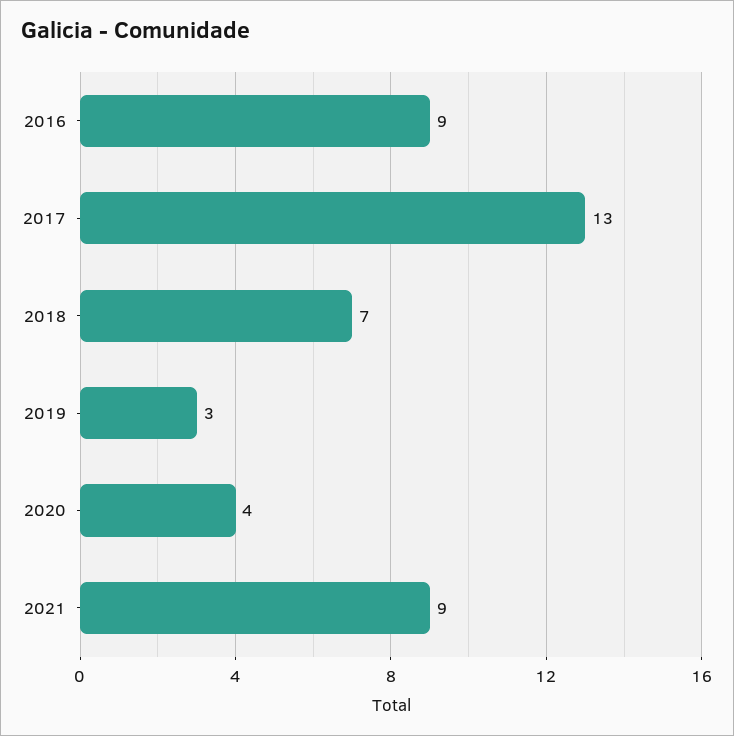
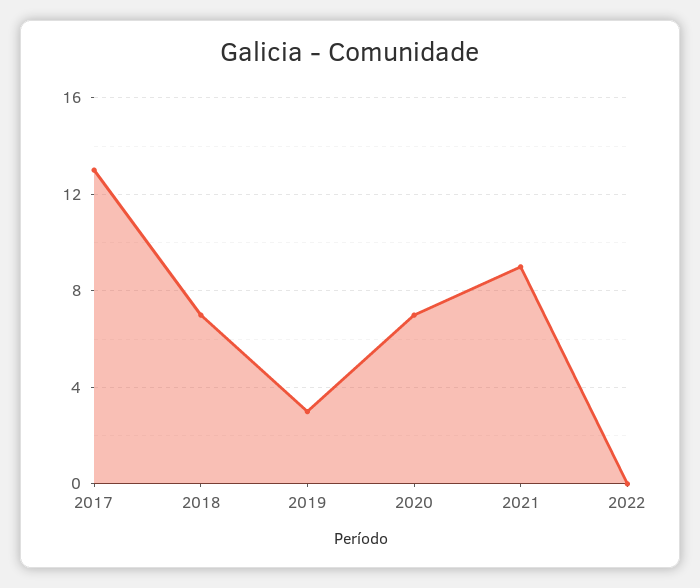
2016: 9 -> none
2020: 4 -> 7
2022: none -> 0

